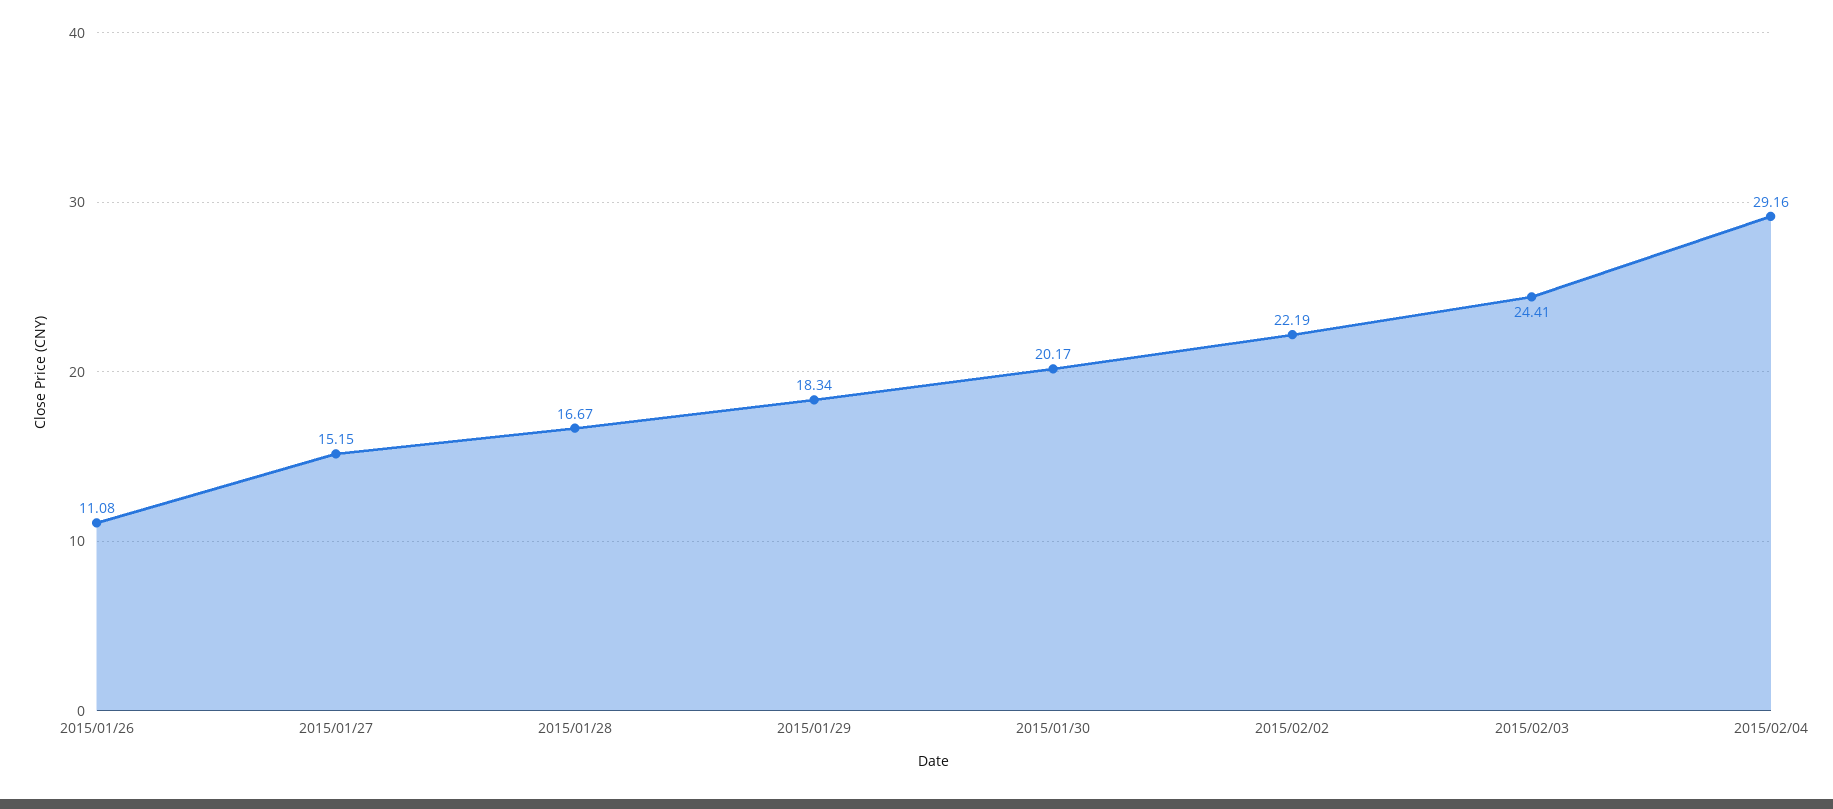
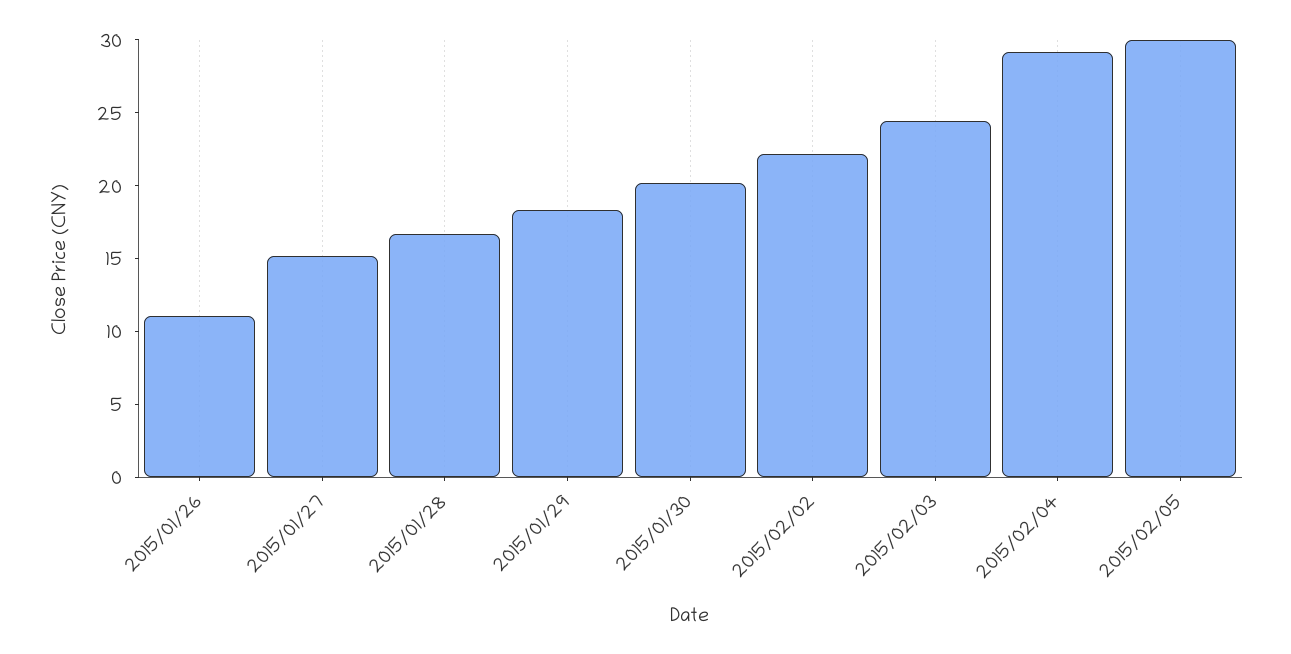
2015/02/05: none -> 30

